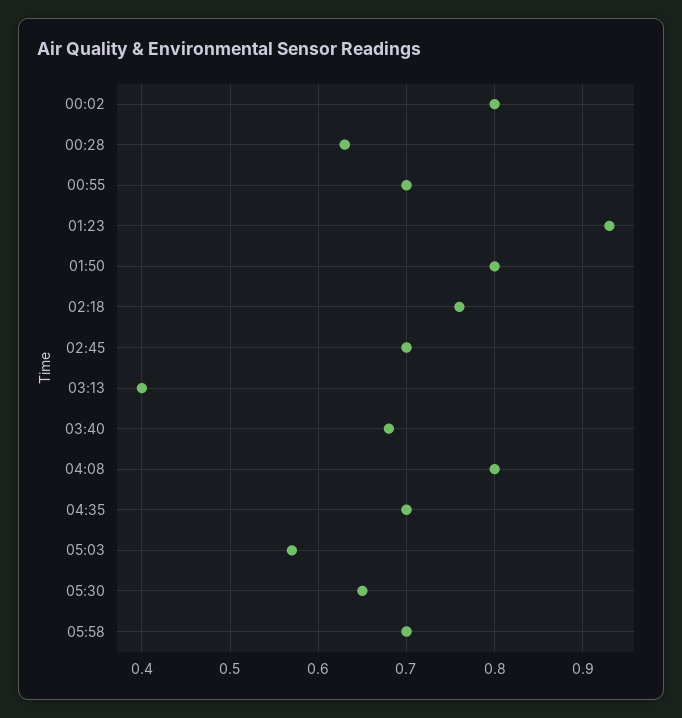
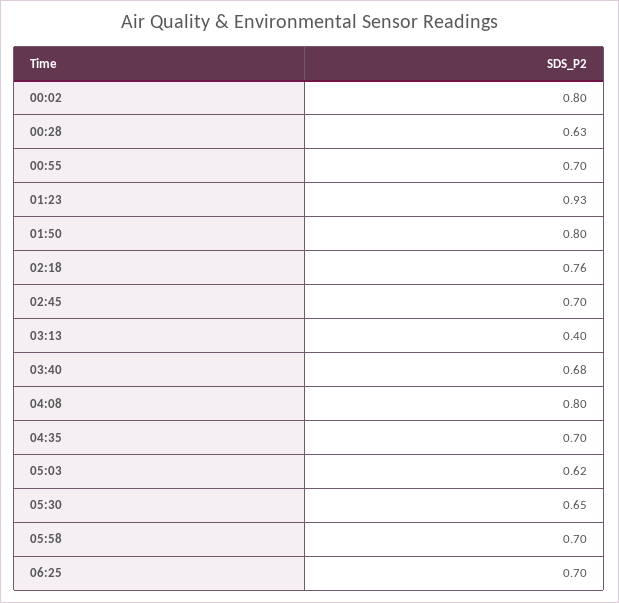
05:03: 0.57 -> 0.62
06:25: none -> 0.7

